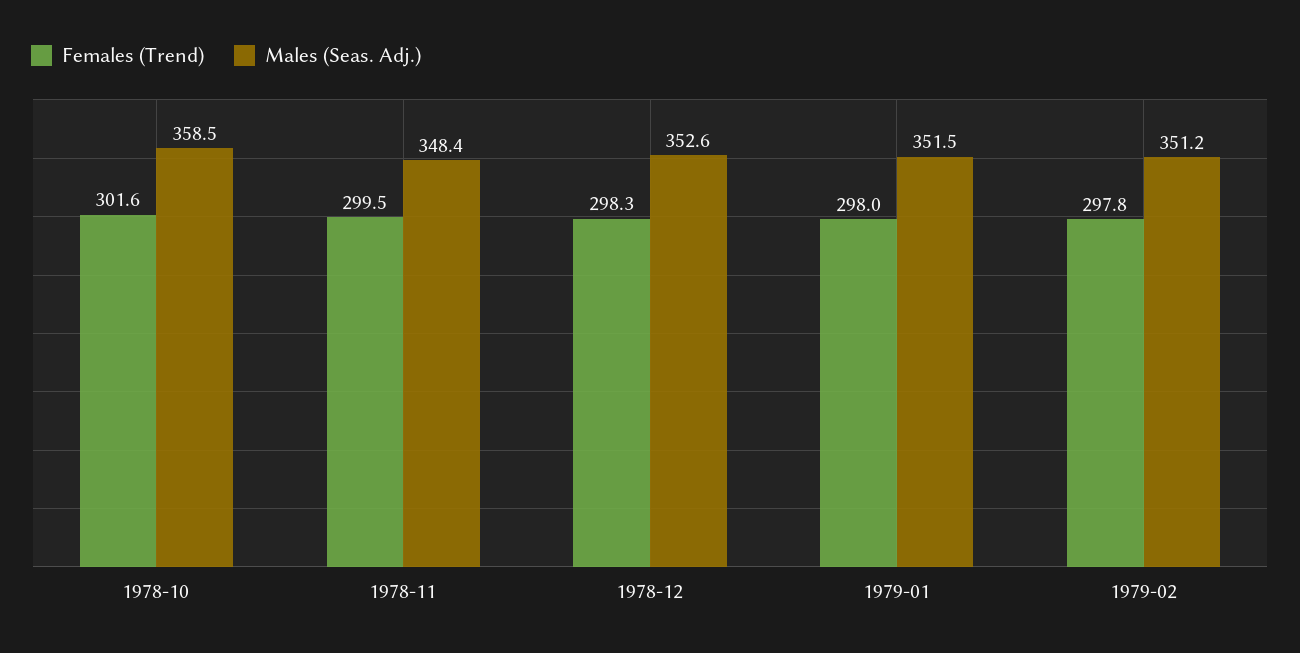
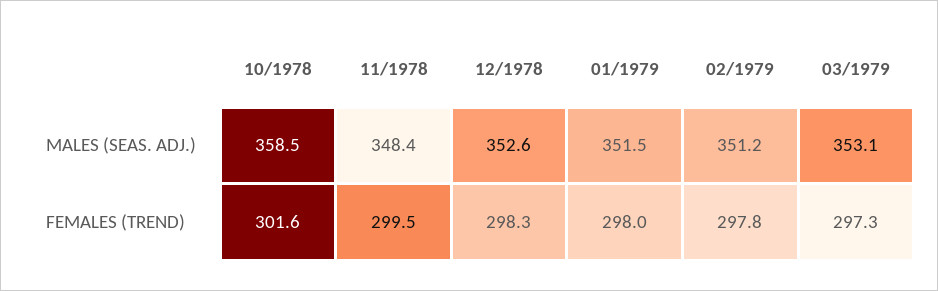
Males (Seas. Adj.), 03/1979: none -> 353.1
Females (Trend), 03/1979: none -> 297.3

